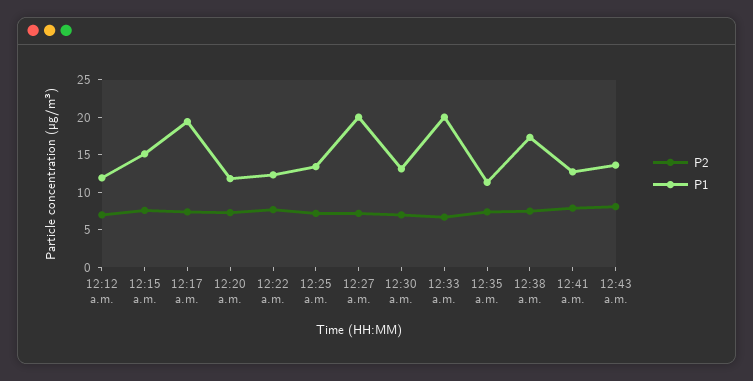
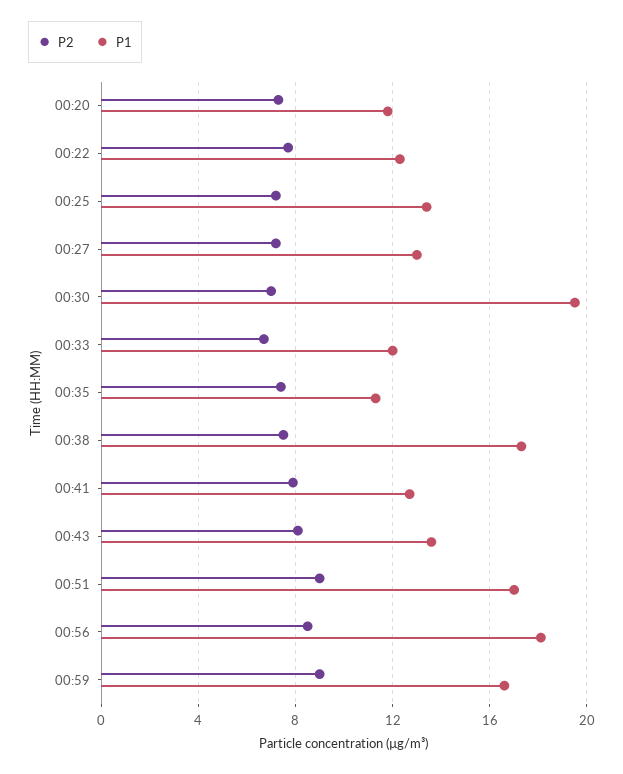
P2, 12:12 a.m.: 7.5 -> none
P1, 12:12 a.m.: 12.5 -> none
P2, 12:15 a.m.: 7.5 -> none
P1, 12:15 a.m.: 15 -> none
P2, 12:17 a.m.: 7.5 -> none
P1, 12:17 a.m.: 20 -> none
P1, 12:27 a.m.: 20 -> 13
P1, 12:30 a.m.: 12.5 -> 19.5
P1, 12:33 a.m.: 20 -> 12
P2, 00:51: none -> 9
P1, 00:51: none -> 17
P2, 00:56: none -> 8.5
P1, 00:56: none -> 18
P2, 00:59: none -> 9
P1, 00:59: none -> 16.5

